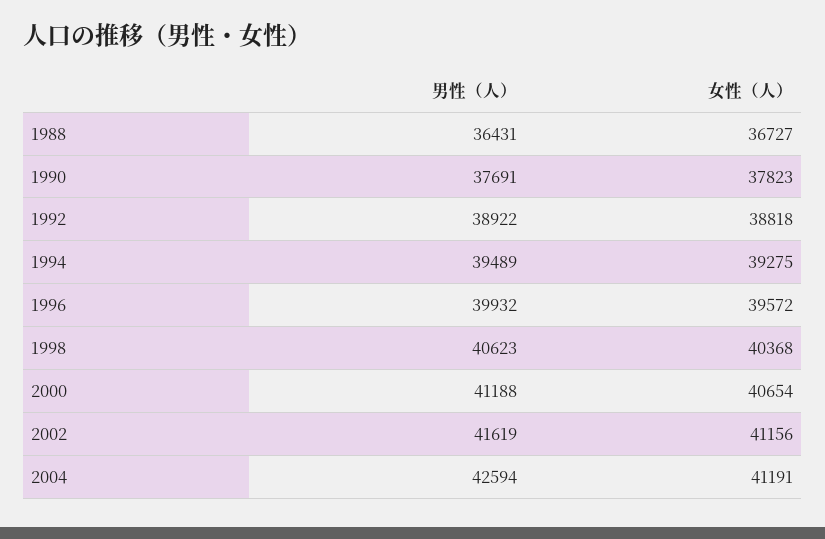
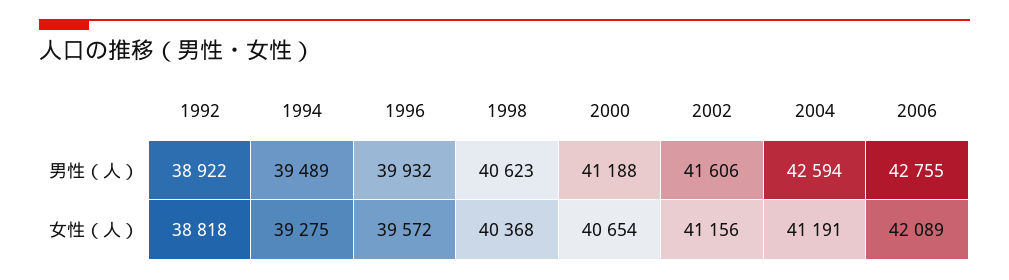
男性（人）, 1988: 36431 -> none
女性（人）, 1988: 36727 -> none
男性（人）, 1990: 37691 -> none
女性（人）, 1990: 37823 -> none
男性（人）, 2002: 41619 -> 41606
男性（人）, 2006: none -> 42755
女性（人）, 2006: none -> 42089

